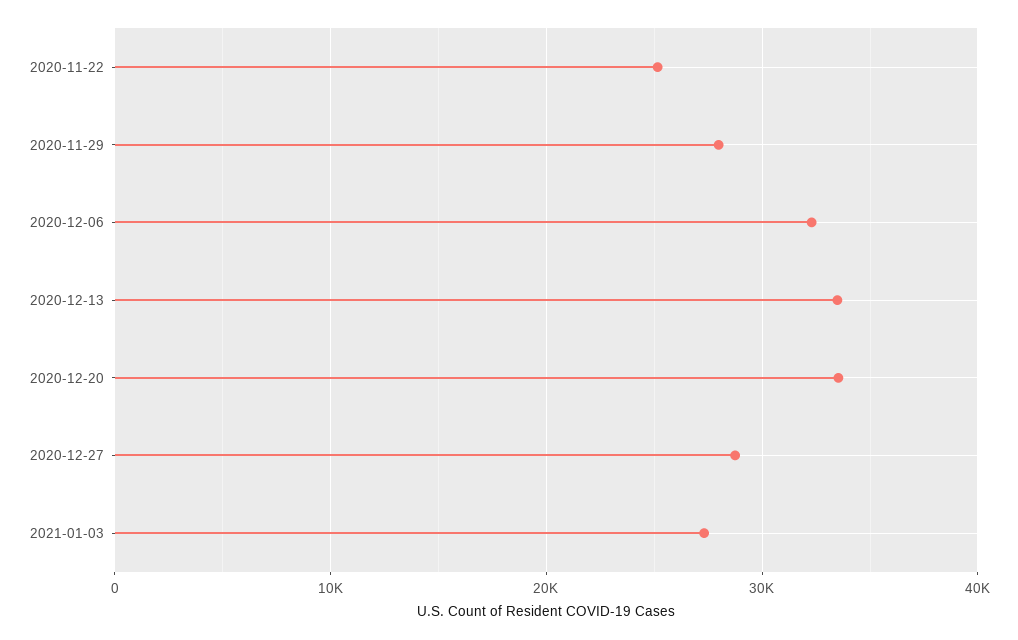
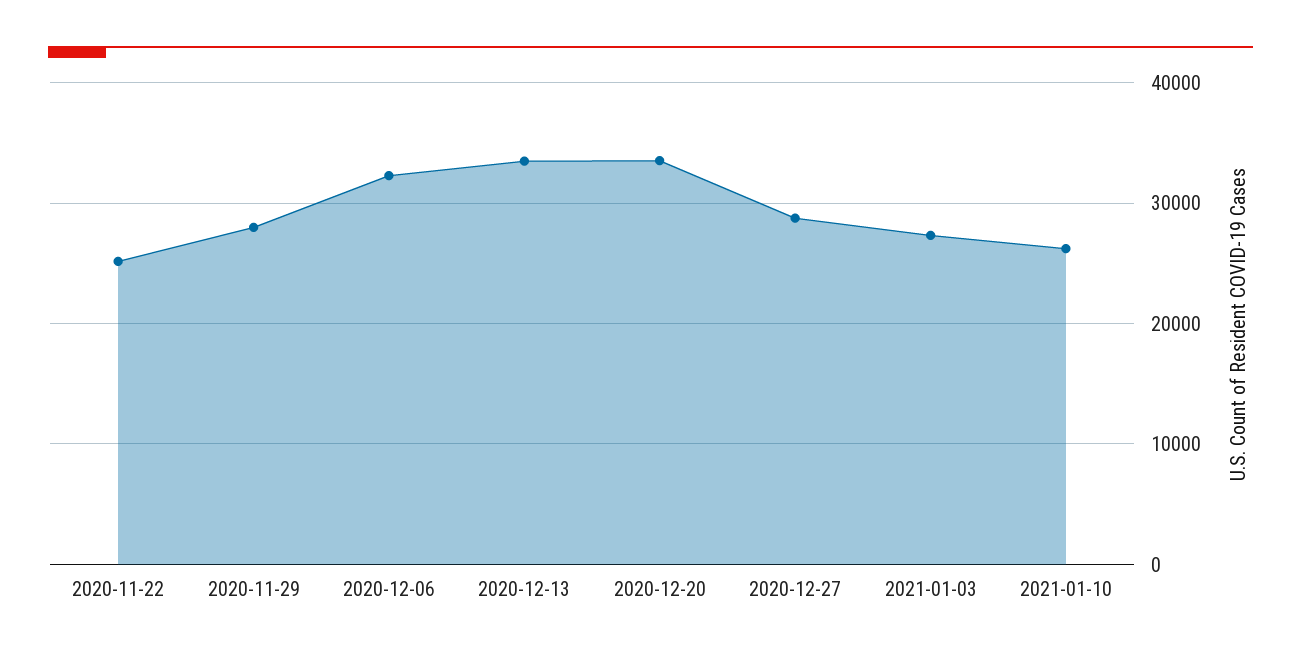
2021-01-10: none -> 26000

